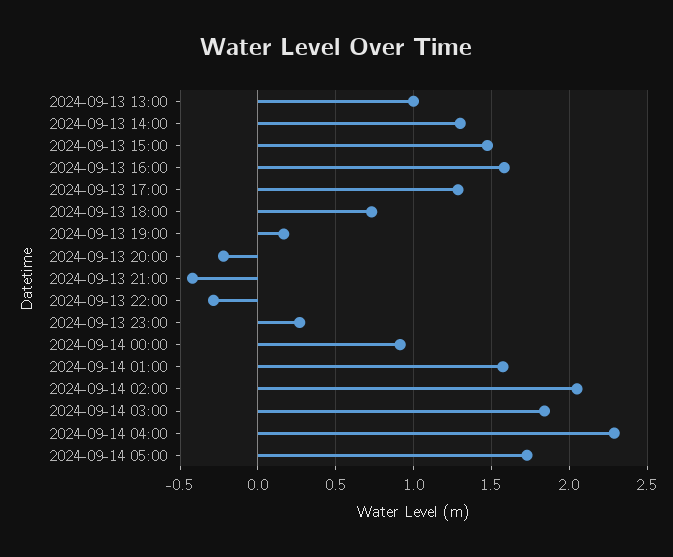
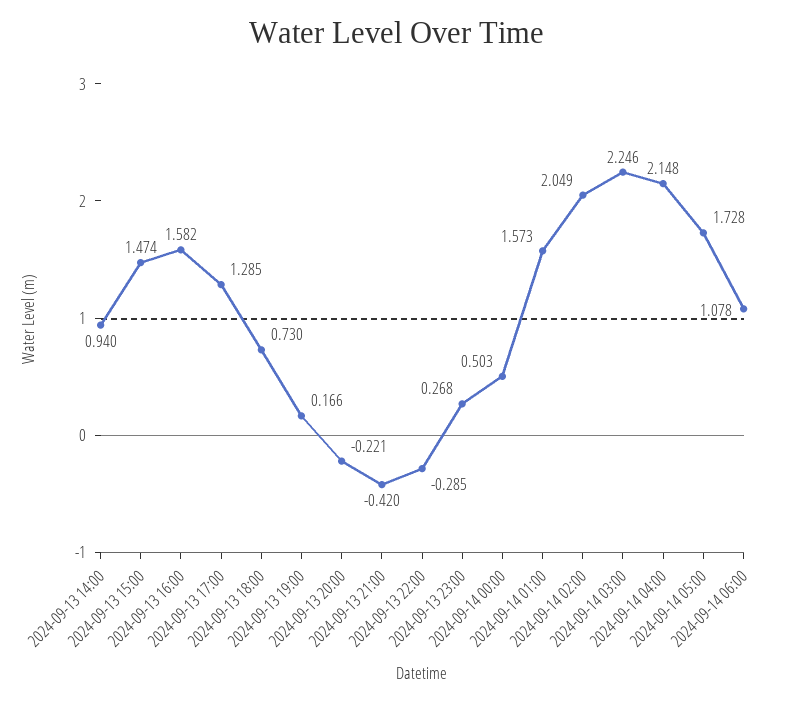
2024-09-13 13:00: 1 -> none
2024-09-13 14:00: 1.3 -> 0.94
2024-09-14 00:00: 0.9 -> 0.503
2024-09-14 03:00: 1.85 -> 2.246
2024-09-14 04:00: 2.3 -> 2.148
2024-09-14 06:00: none -> 1.078

